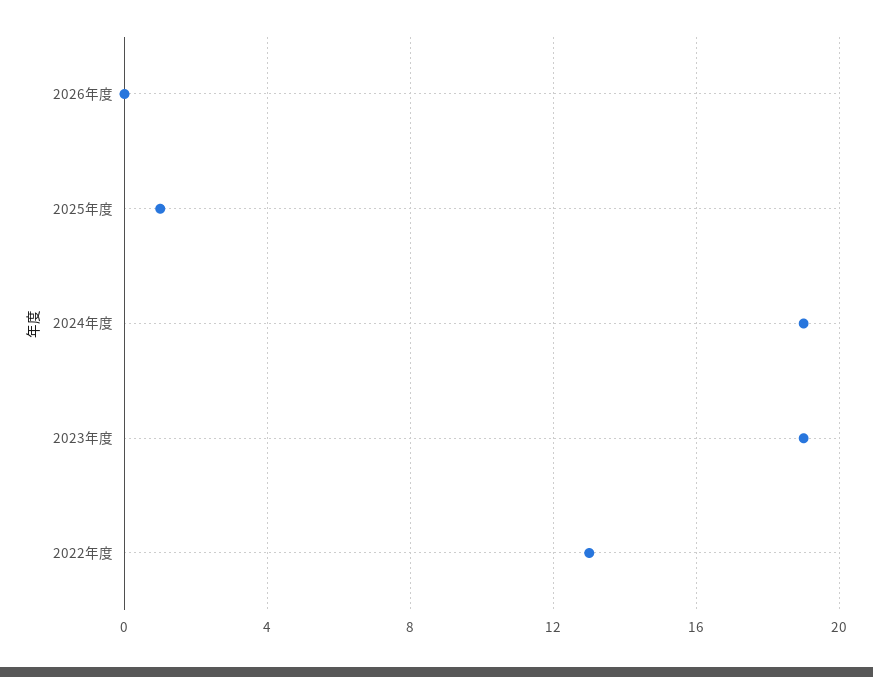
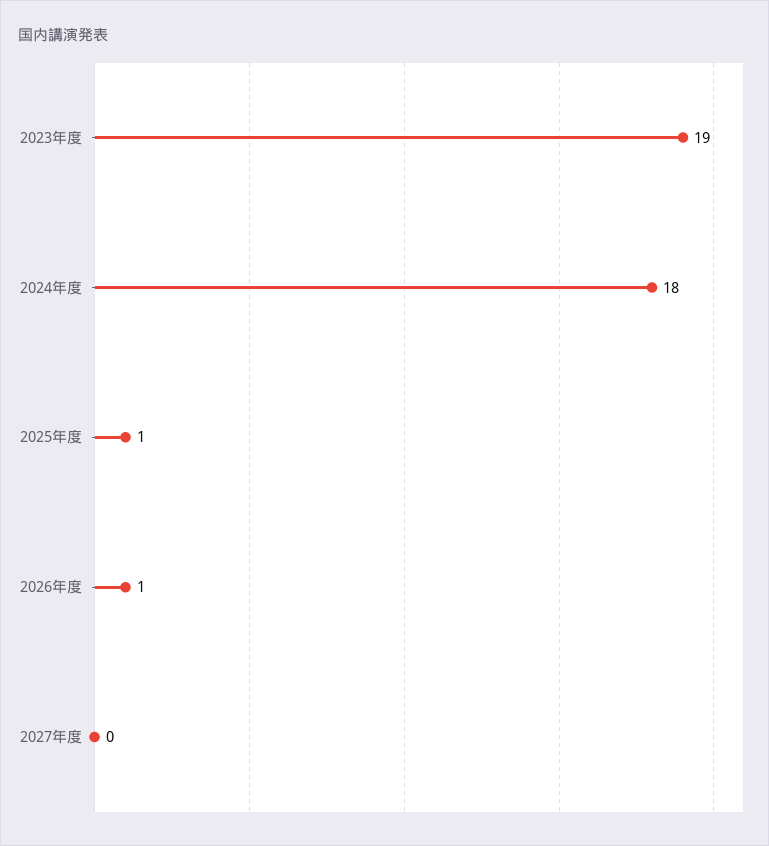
2026年度: 0 -> 1
2024年度: 19 -> 18
2022年度: 13 -> none
2027年度: none -> 0

